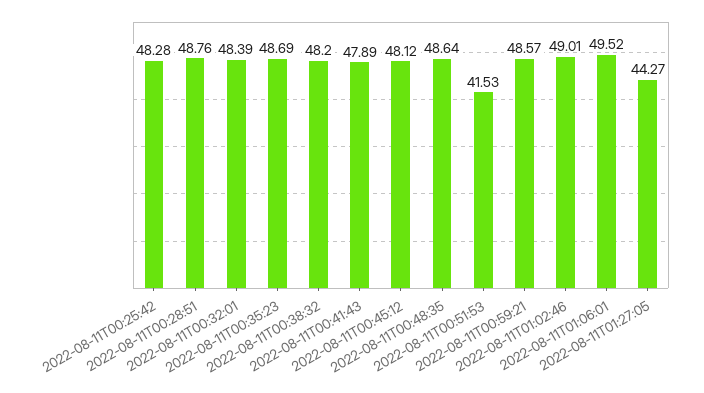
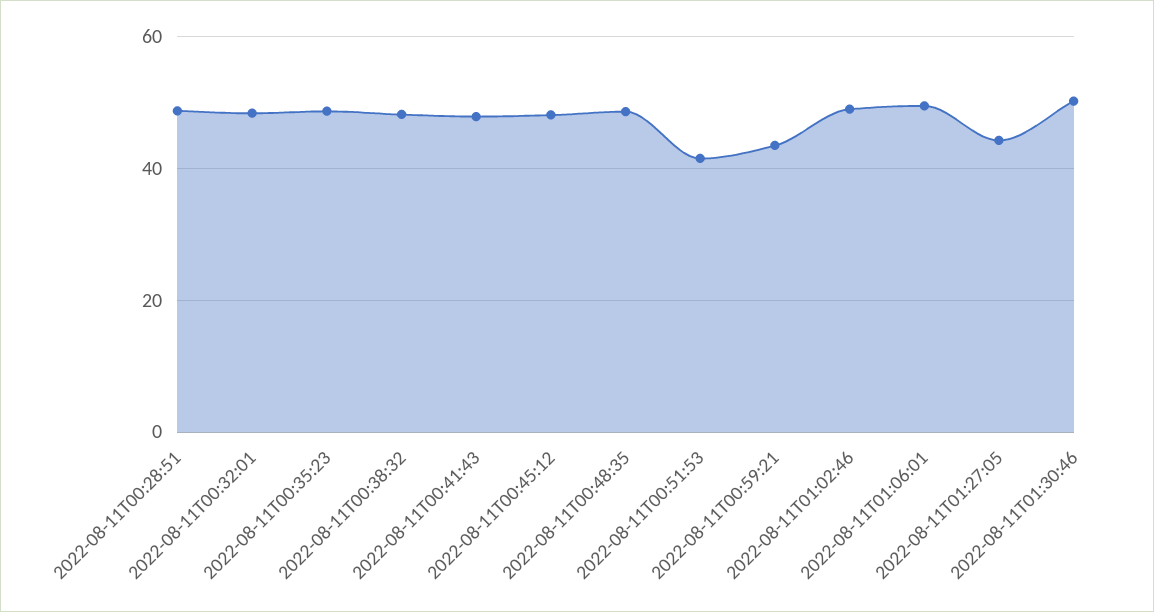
2022-08-11T00:25:42: 48.28 -> none
2022-08-11T00:59:21: 48.57 -> 44
2022-08-11T01:30:46: none -> 50

